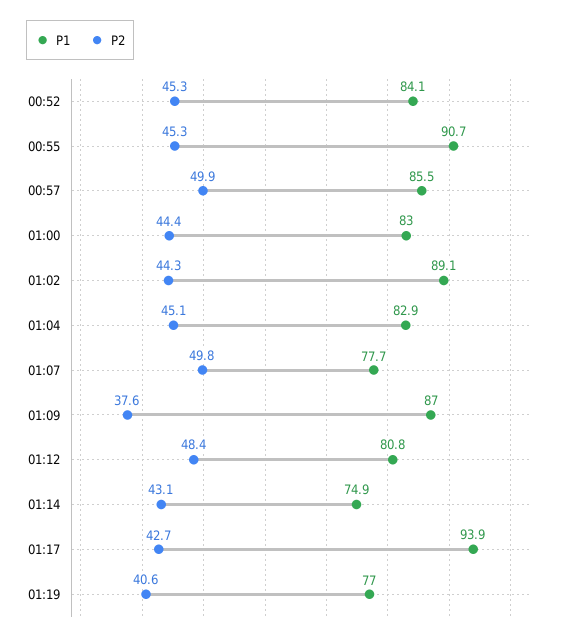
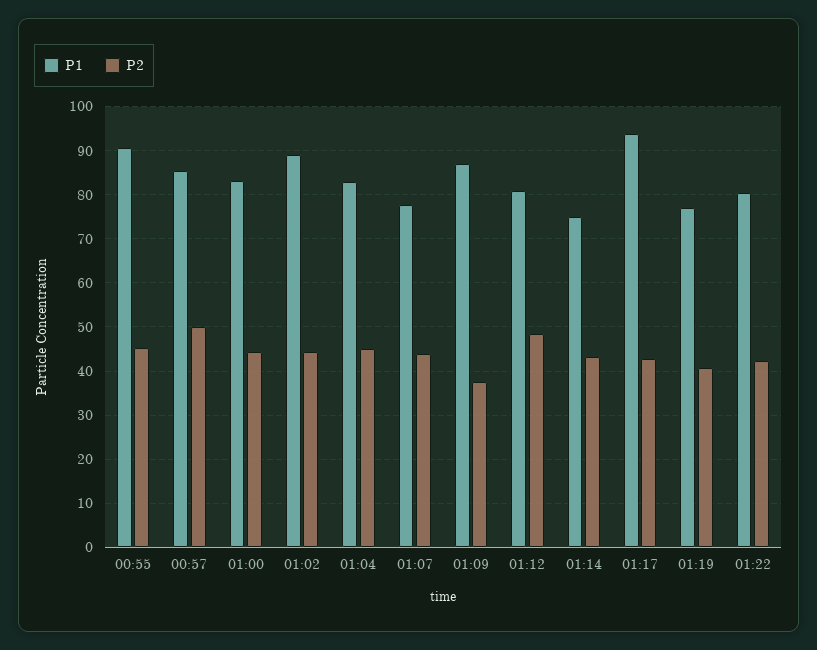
P1, 00:52: 84.1 -> none
P2, 00:52: 45.3 -> none
P2, 01:07: 49.8 -> 44
P1, 01:22: none -> 80
P2, 01:22: none -> 42

